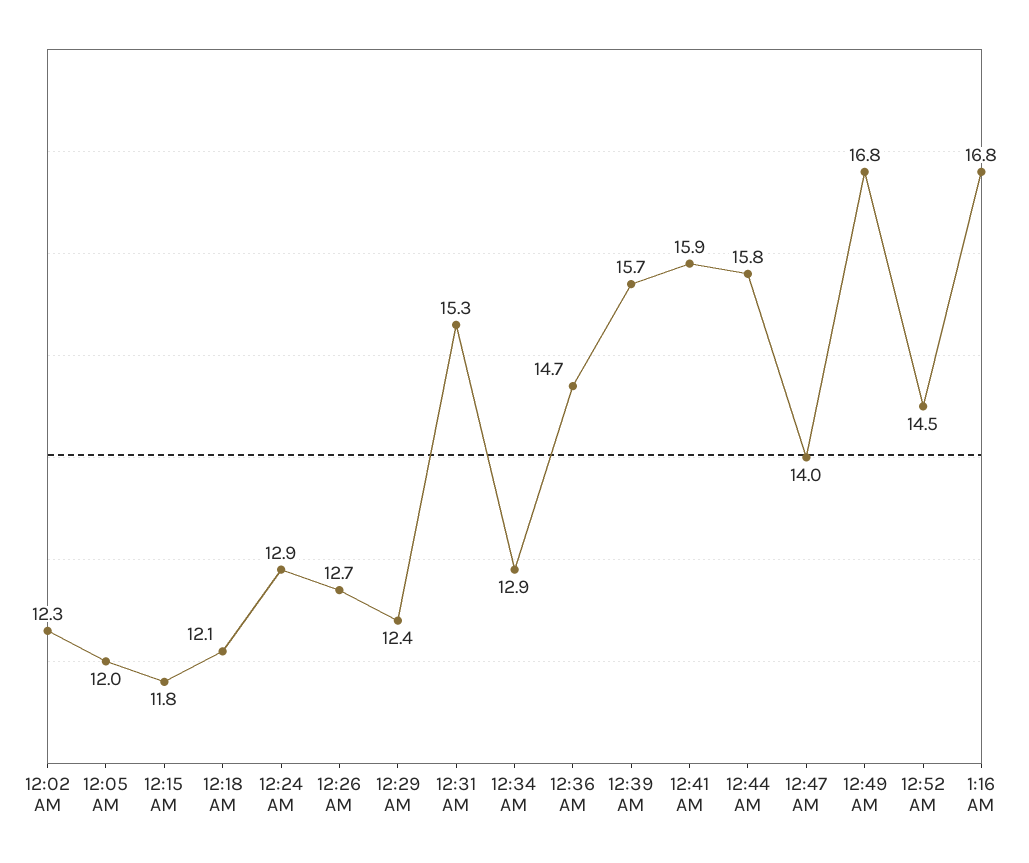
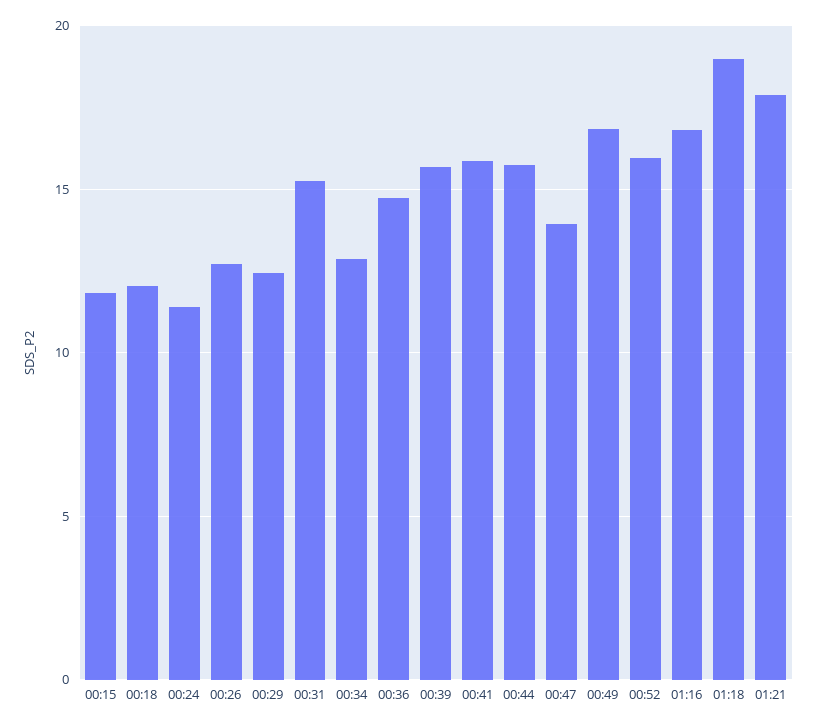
12:02 AM: 12.3 -> none
12:05 AM: 12 -> none
12:24 AM: 12.9 -> 11.5
12:52 AM: 14.5 -> 16
01:18: none -> 19
01:21: none -> 18

